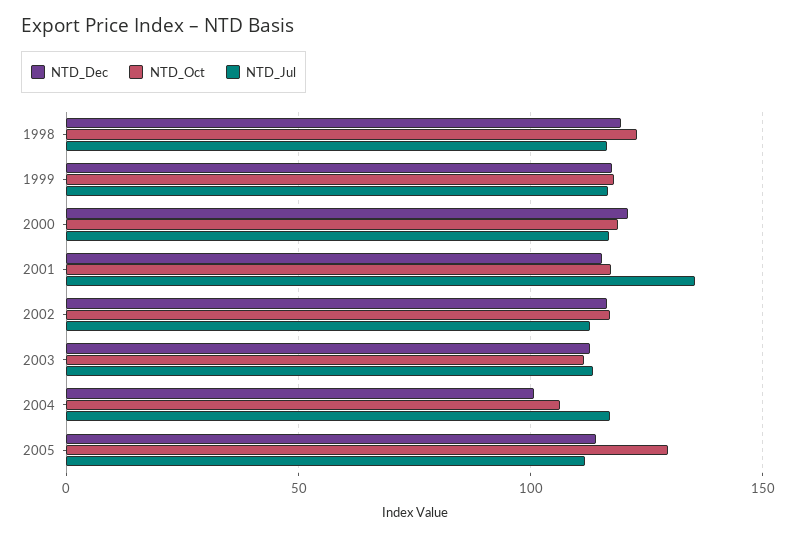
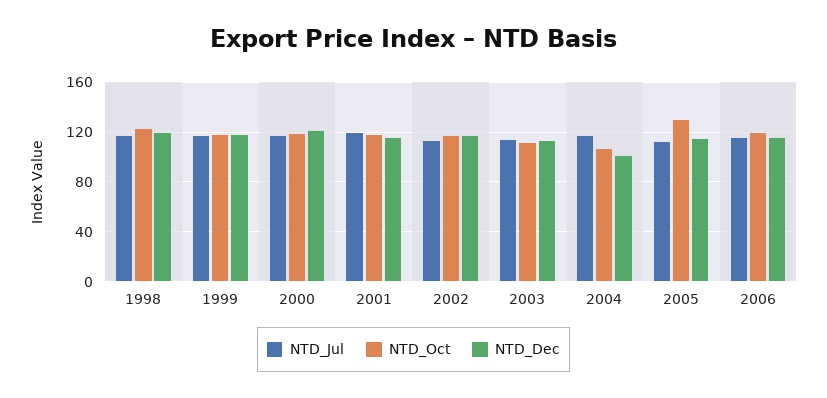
NTD_Jul, 2001: 135 -> 120
NTD_Jul, 2006: none -> 115
NTD_Oct, 2006: none -> 120
NTD_Dec, 2006: none -> 115

